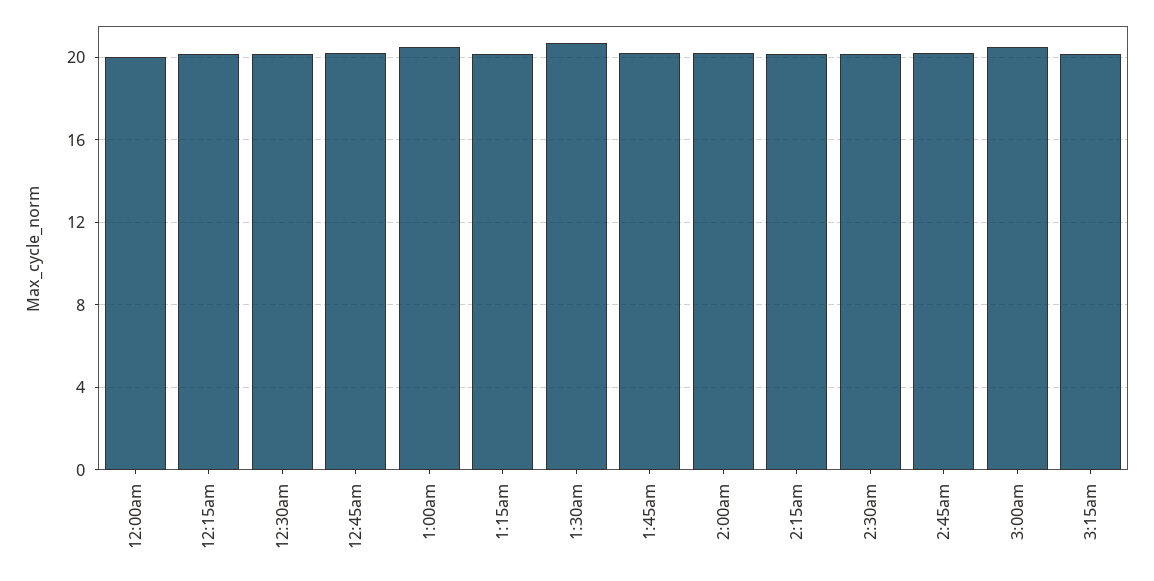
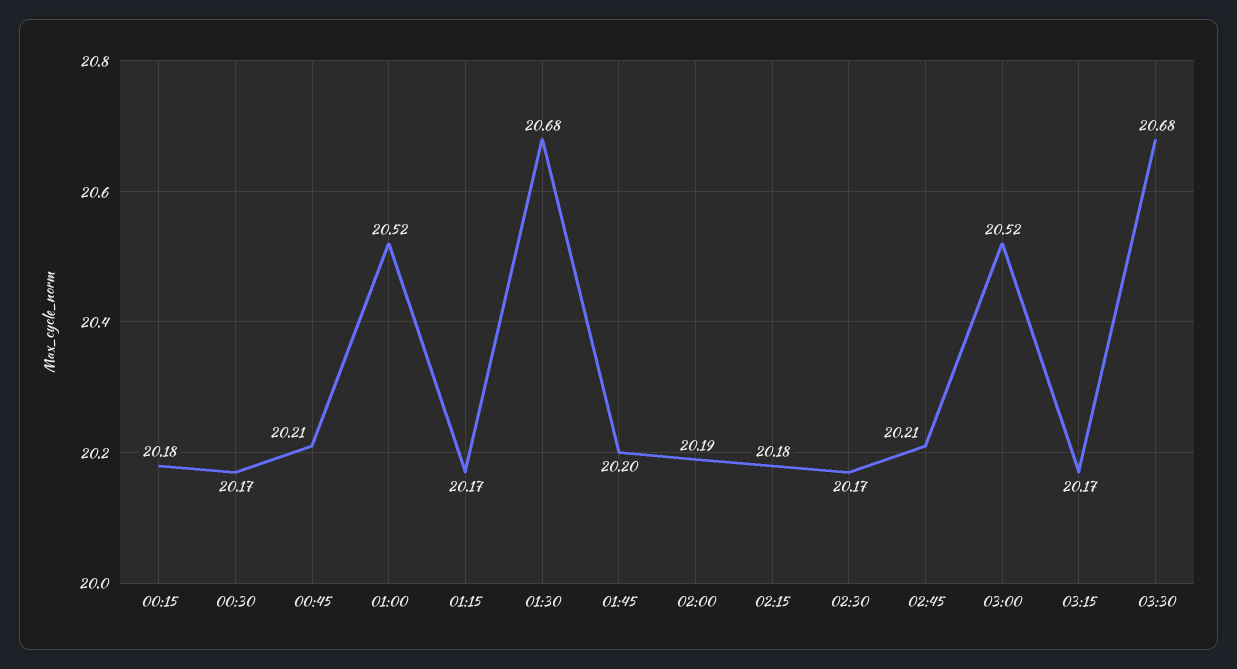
12:00am: 20 -> none
03:30: none -> 20.68

